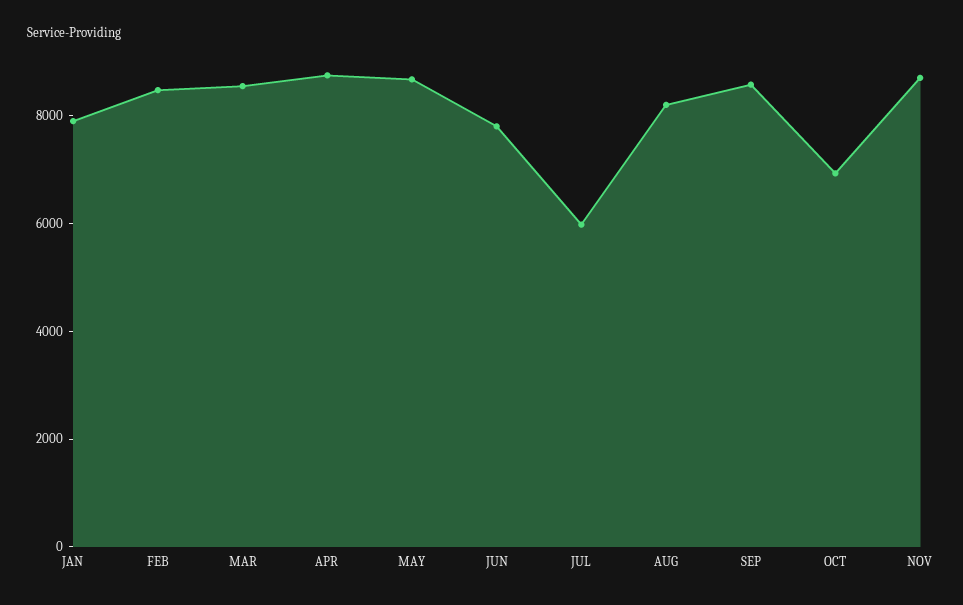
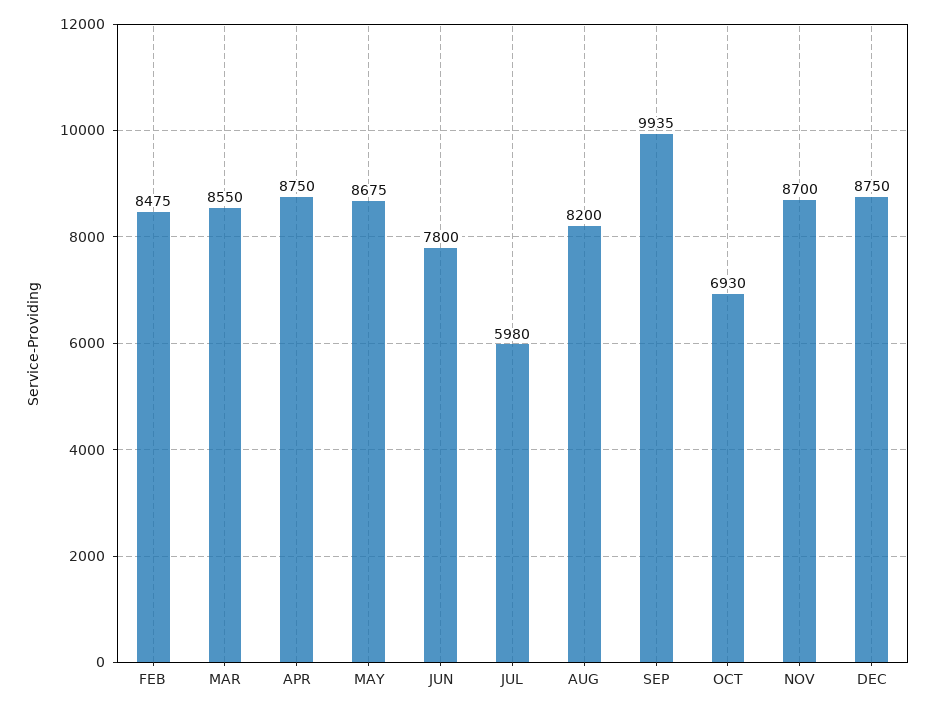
JAN: 8000 -> none
SEP: 8500 -> 9935
DEC: none -> 8750

